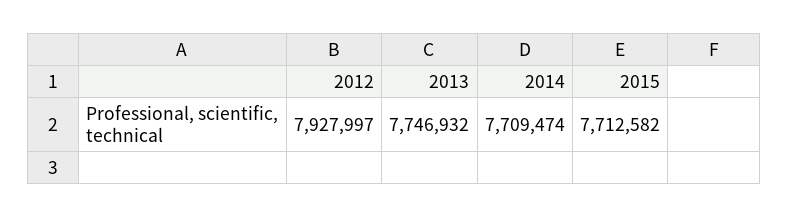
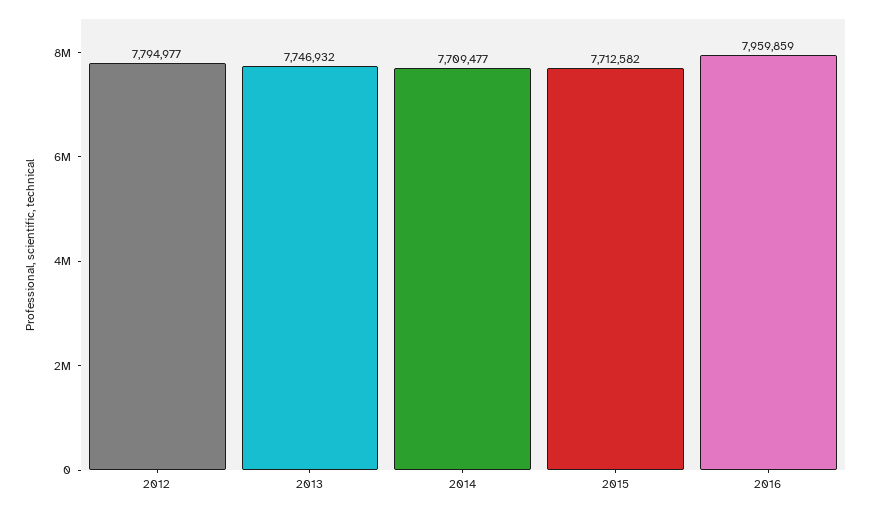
2012: 7927997 -> 7794977
2014: 7709474 -> 7709477
2016: none -> 7959859

